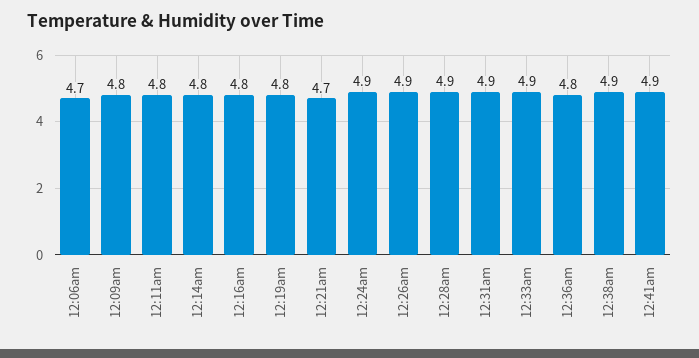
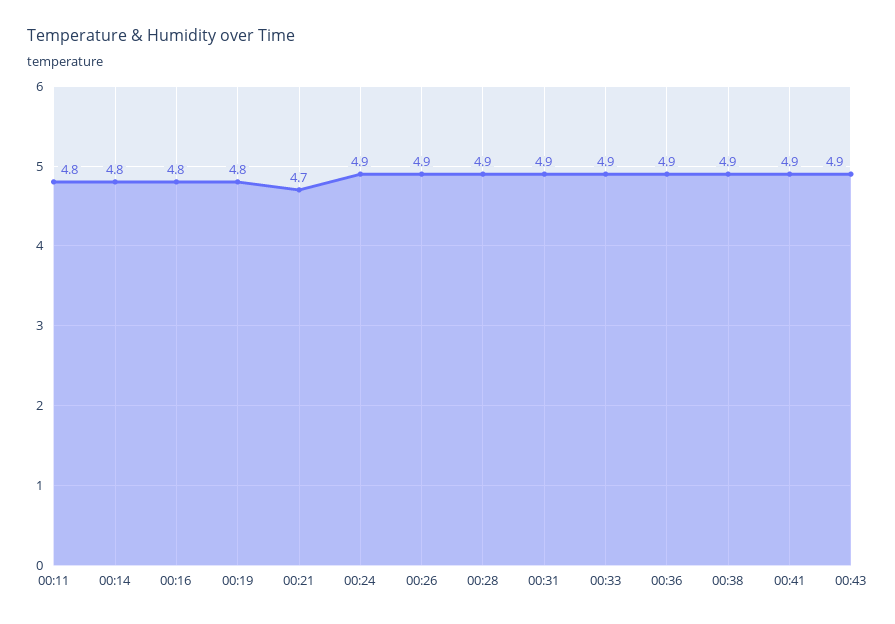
12:06am: 4.7 -> none
12:09am: 4.8 -> none
12:36am: 4.8 -> 4.9
00:43: none -> 4.9

